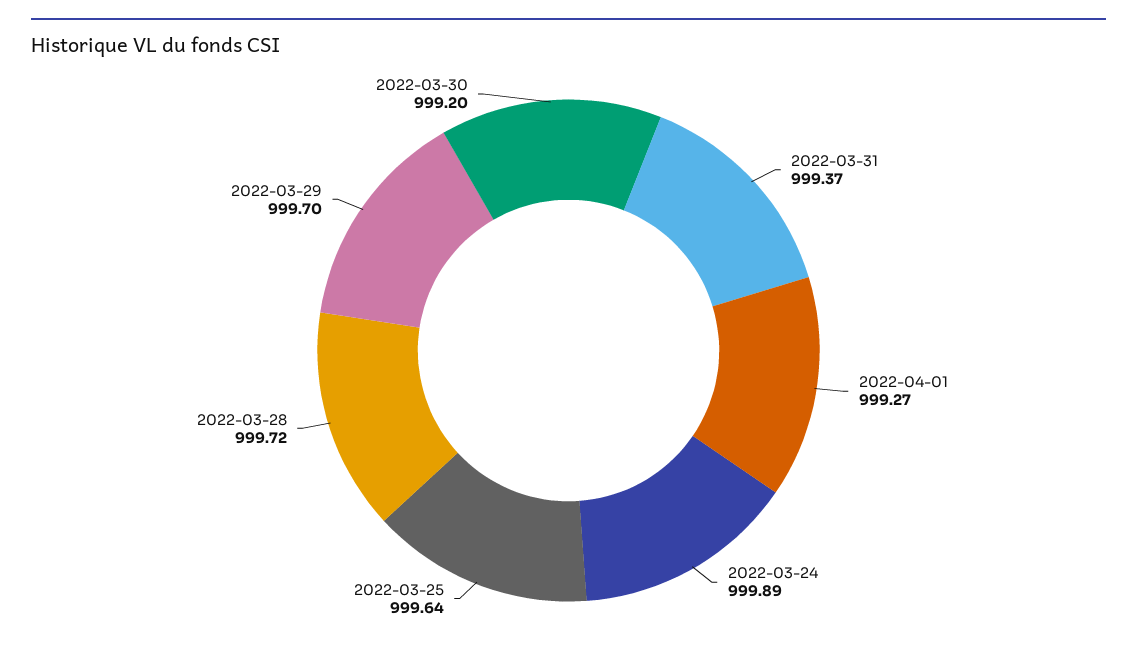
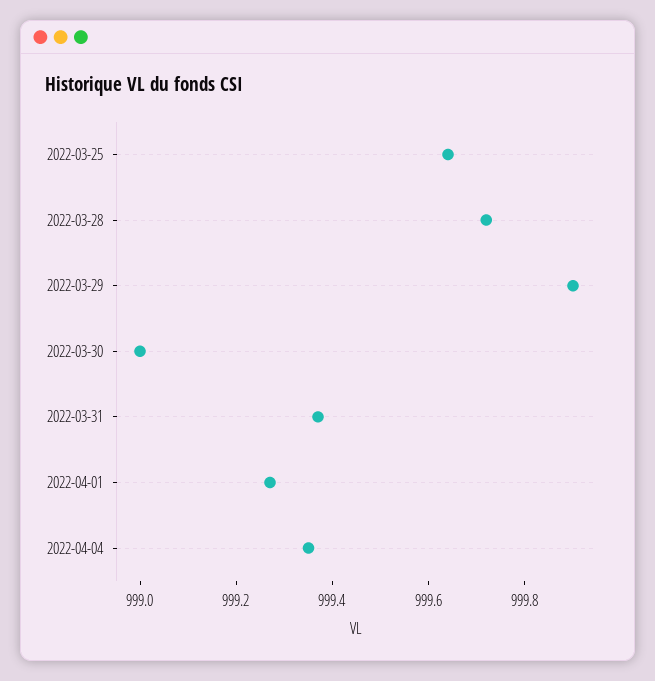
2022-03-24: 999.89 -> none
2022-03-29: 999.7 -> 999.9
2022-03-30: 999.2 -> 999
2022-04-04: none -> 999.35

